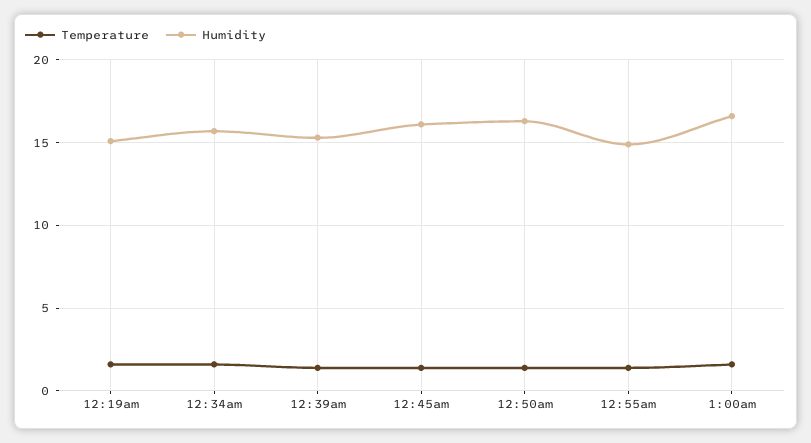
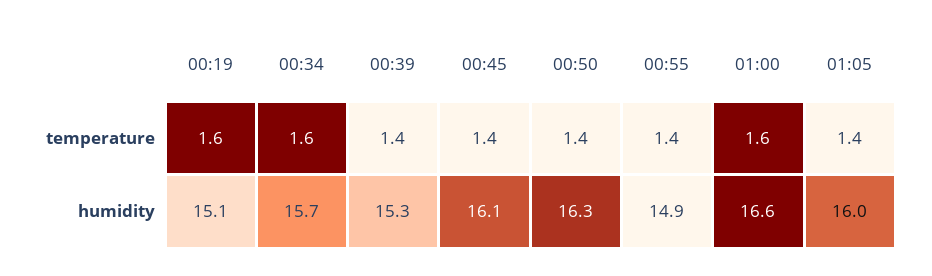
Temperature, 01:05: none -> 1.4
Humidity, 01:05: none -> 16

